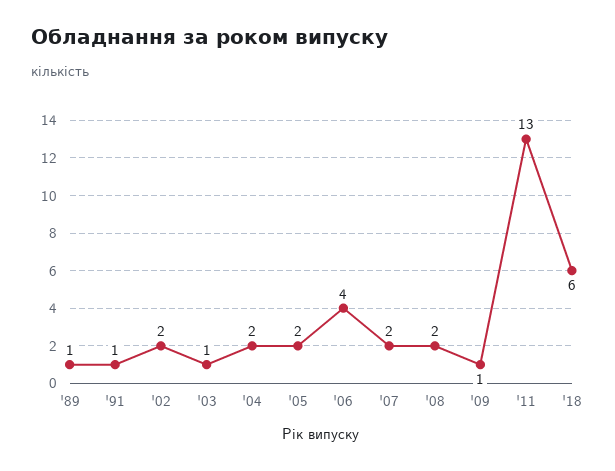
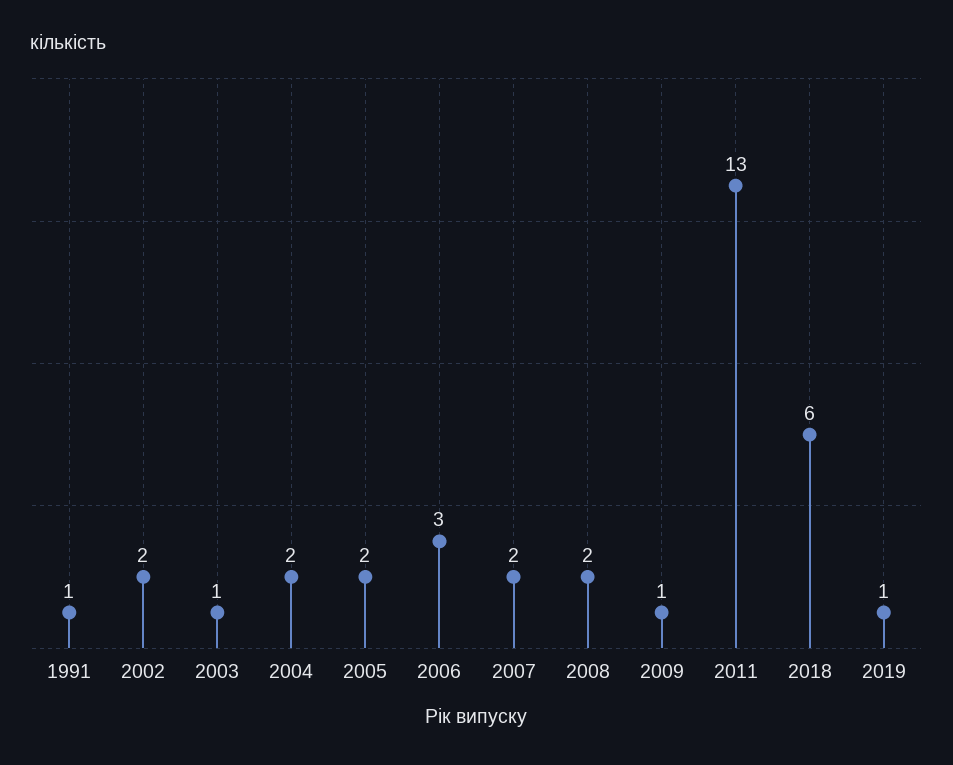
'89: 1 -> none
'06: 4 -> 3
2019: none -> 1

